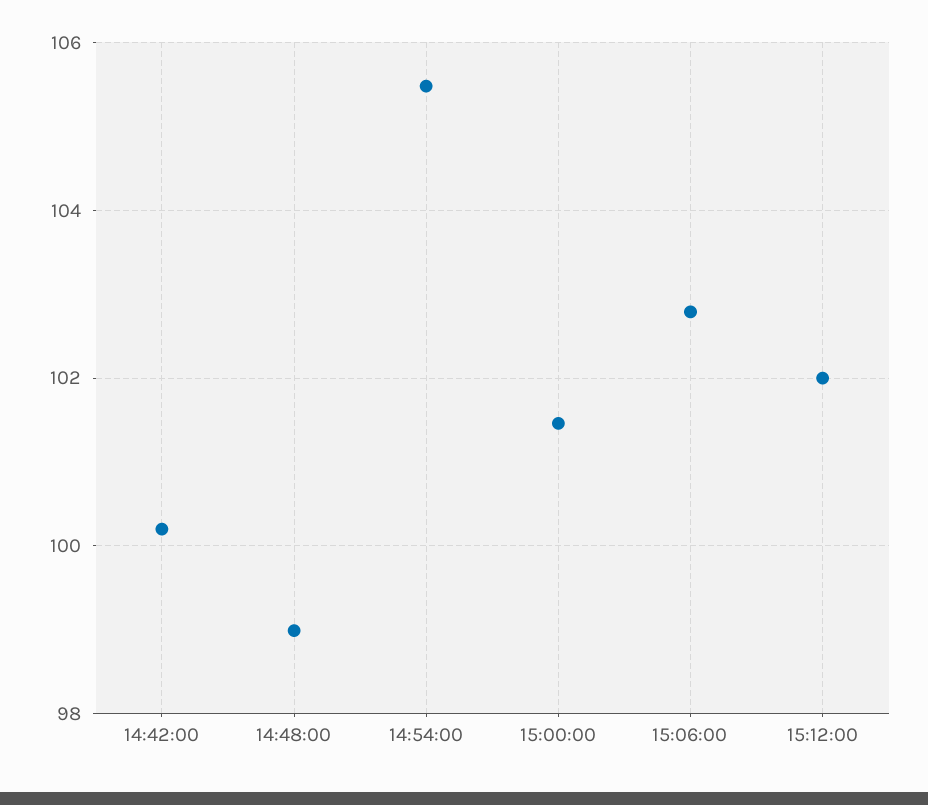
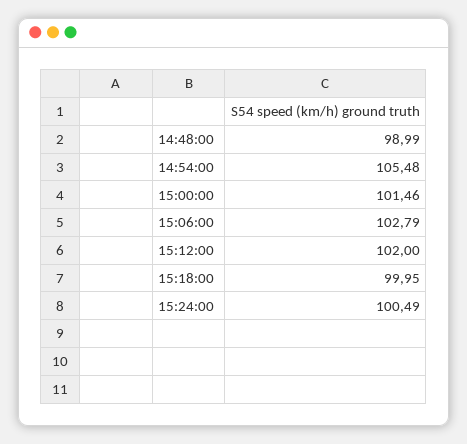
14:42:00: 100.2 -> none
15:18:00: none -> 99.95
15:24:00: none -> 100.49

